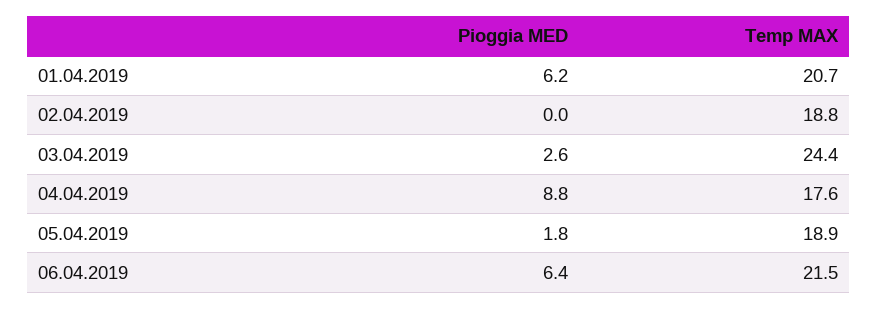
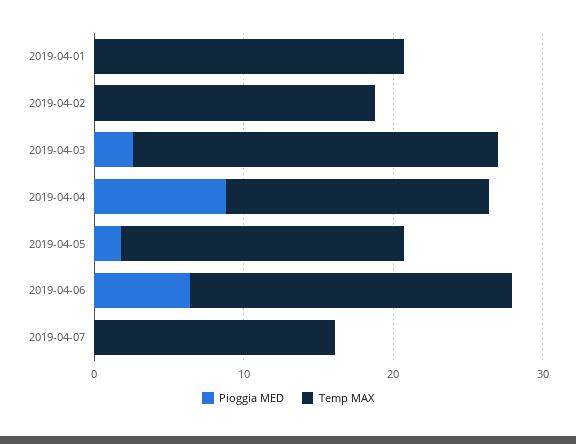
Pioggia MED, 01.04.2019: 6.2 -> 0
Pioggia MED, 2019-04-07: none -> 0
Temp MAX, 2019-04-07: none -> 16

